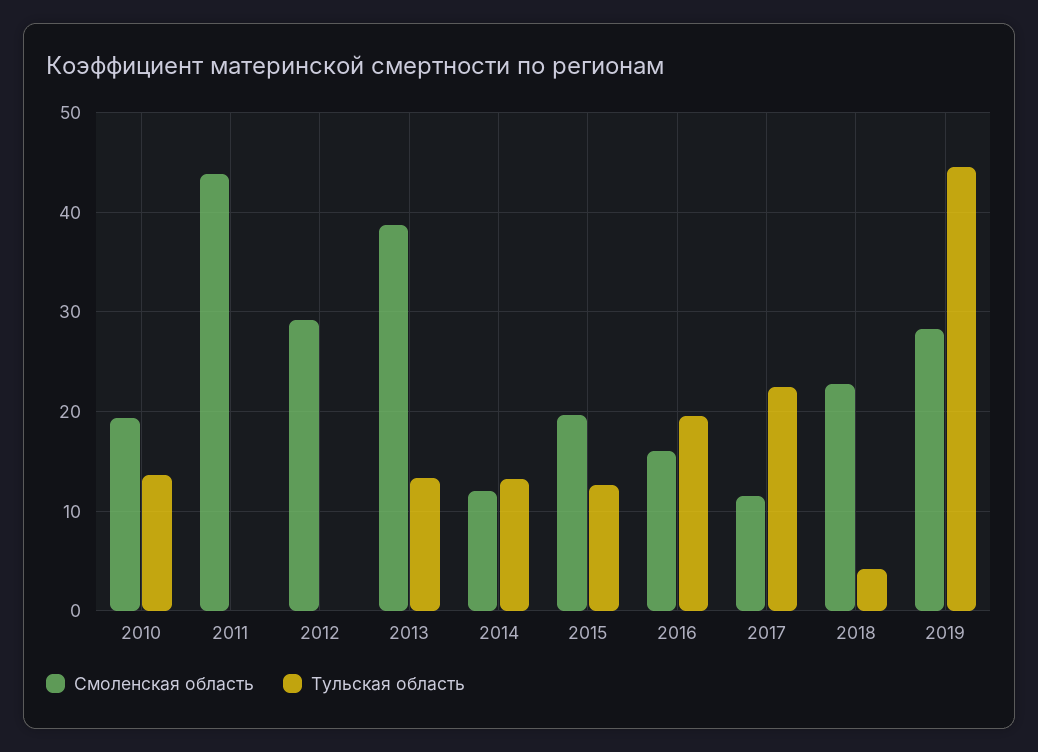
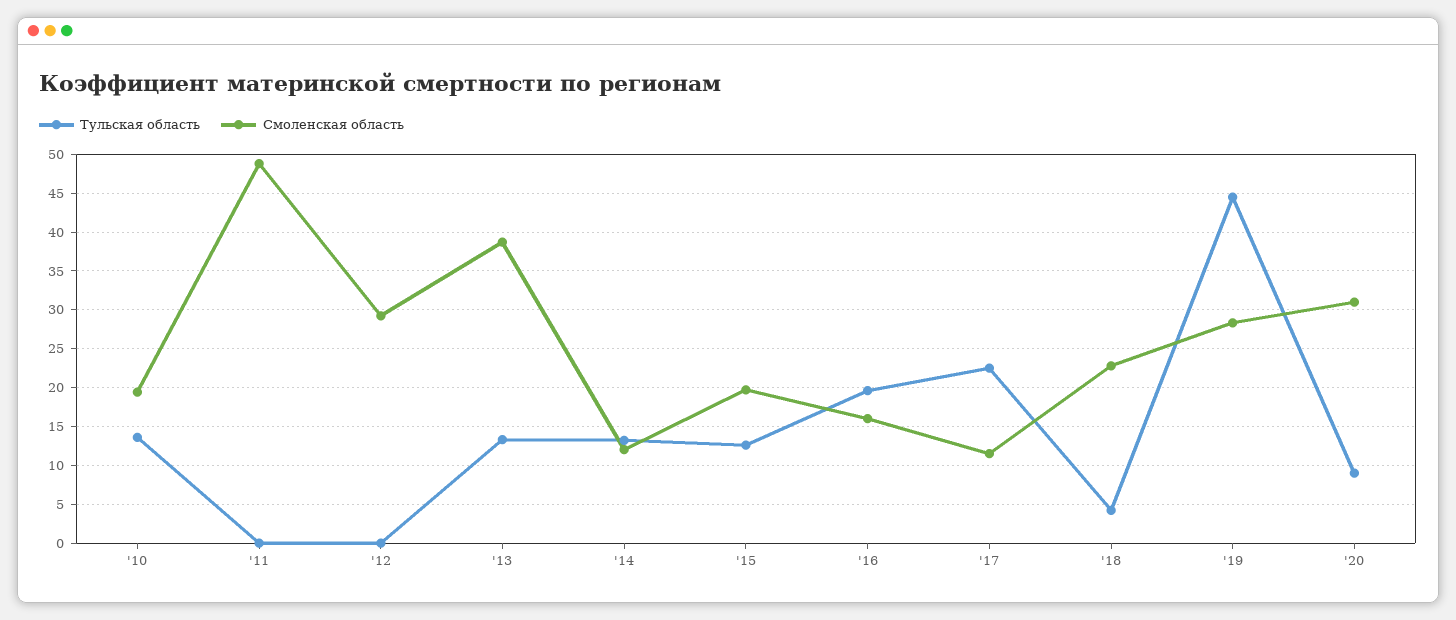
Смоленская область, 2011: 44 -> 49
Тульская область, '20: none -> 9
Смоленская область, '20: none -> 31

